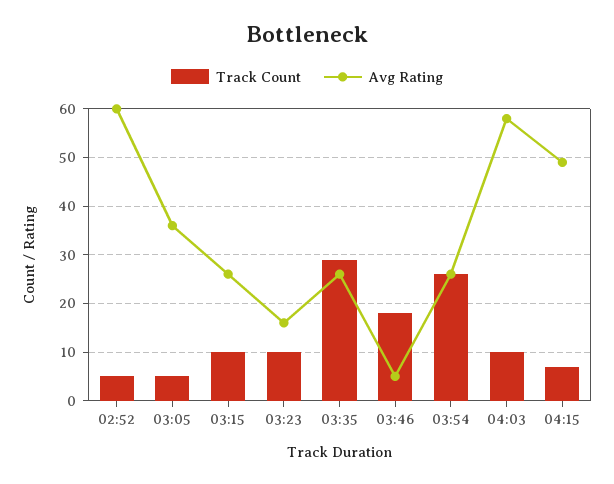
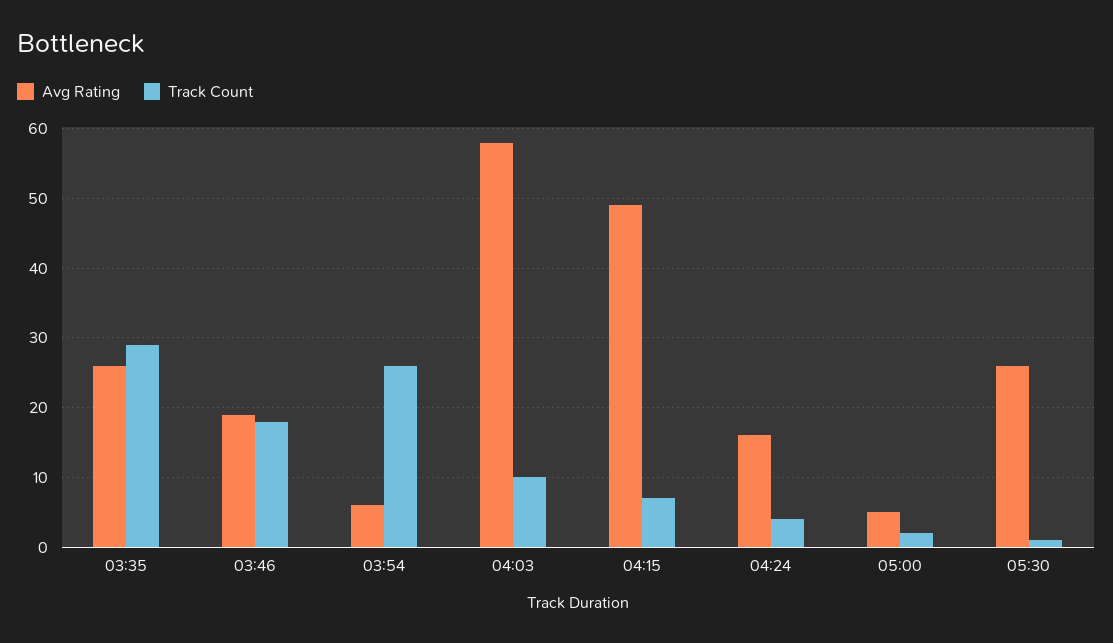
Track Count, 02:52: 5 -> none
Avg Rating, 02:52: 60 -> none
Track Count, 03:05: 5 -> none
Avg Rating, 03:05: 35 -> none
Track Count, 03:15: 10 -> none
Avg Rating, 03:15: 25 -> none
Track Count, 03:23: 10 -> none
Avg Rating, 03:23: 15 -> none
Avg Rating, 03:46: 5 -> 19
Avg Rating, 03:54: 25 -> 6
Avg Rating, 04:24: none -> 16
Track Count, 04:24: none -> 4
Avg Rating, 05:00: none -> 5
Track Count, 05:00: none -> 2
Avg Rating, 05:30: none -> 26
Track Count, 05:30: none -> 1

